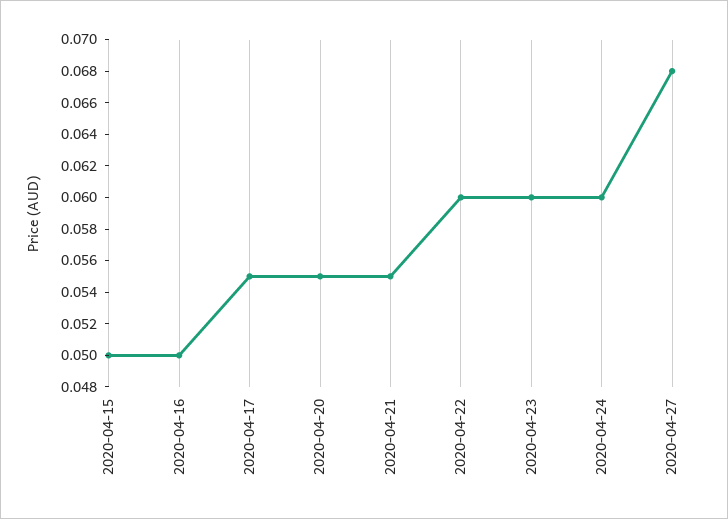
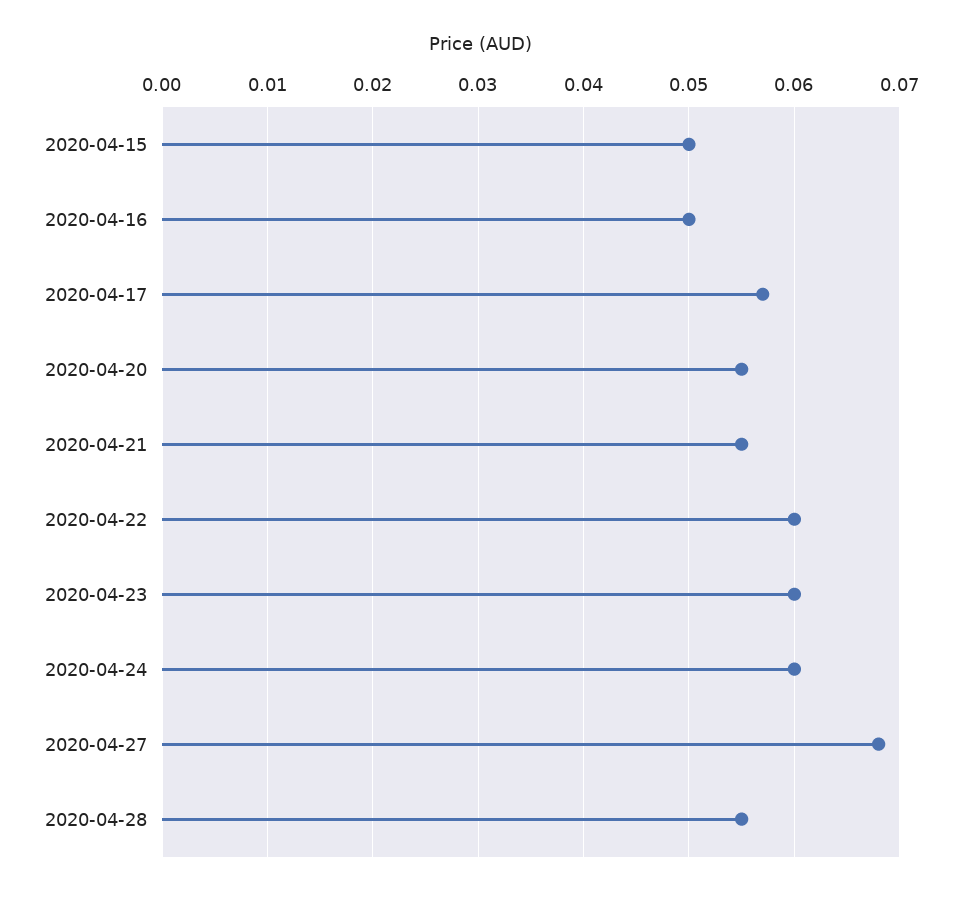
2020-04-17: 0.055 -> 0.057
2020-04-28: none -> 0.055

